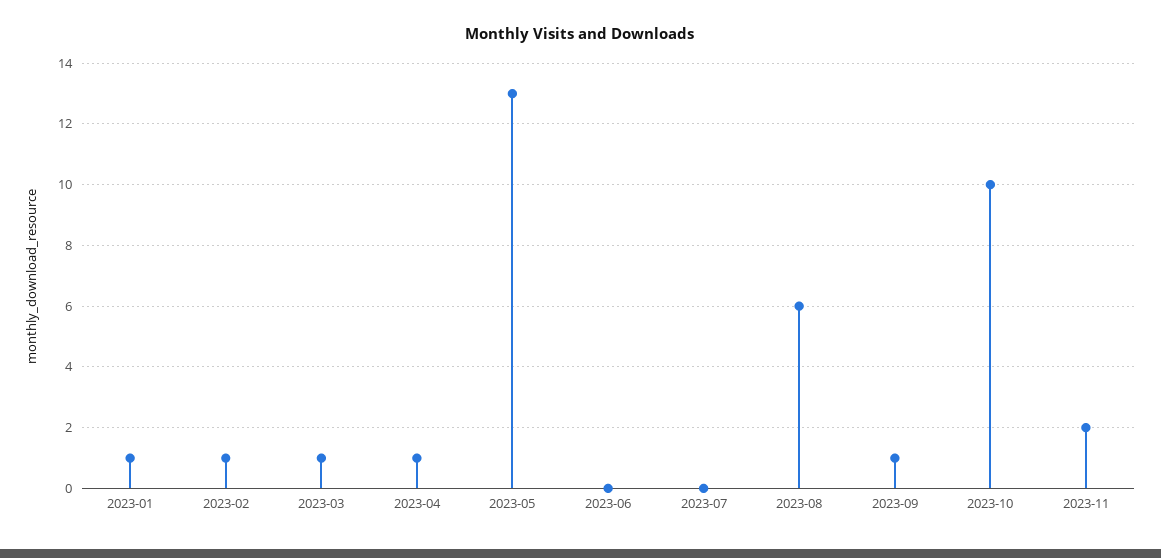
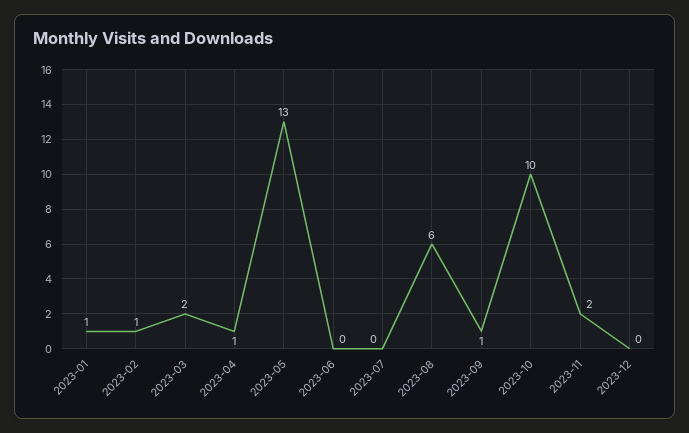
2023-03: 1 -> 2
2023-12: none -> 0

